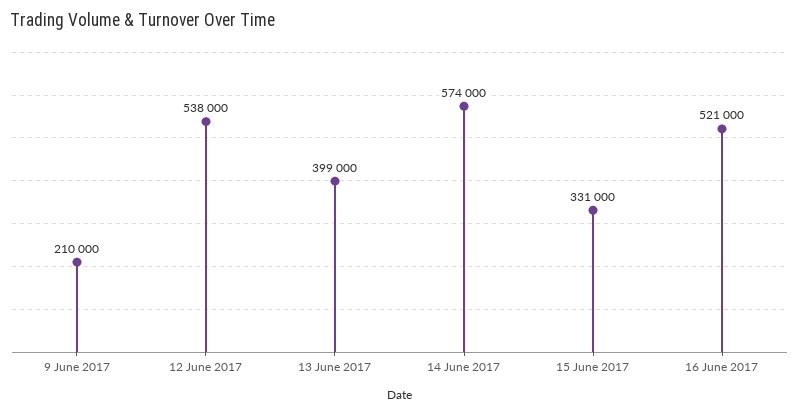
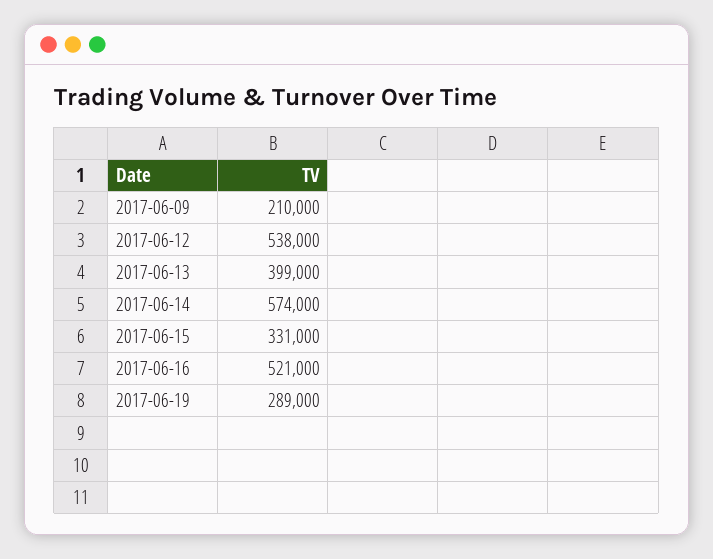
2017-06-19: none -> 289000

